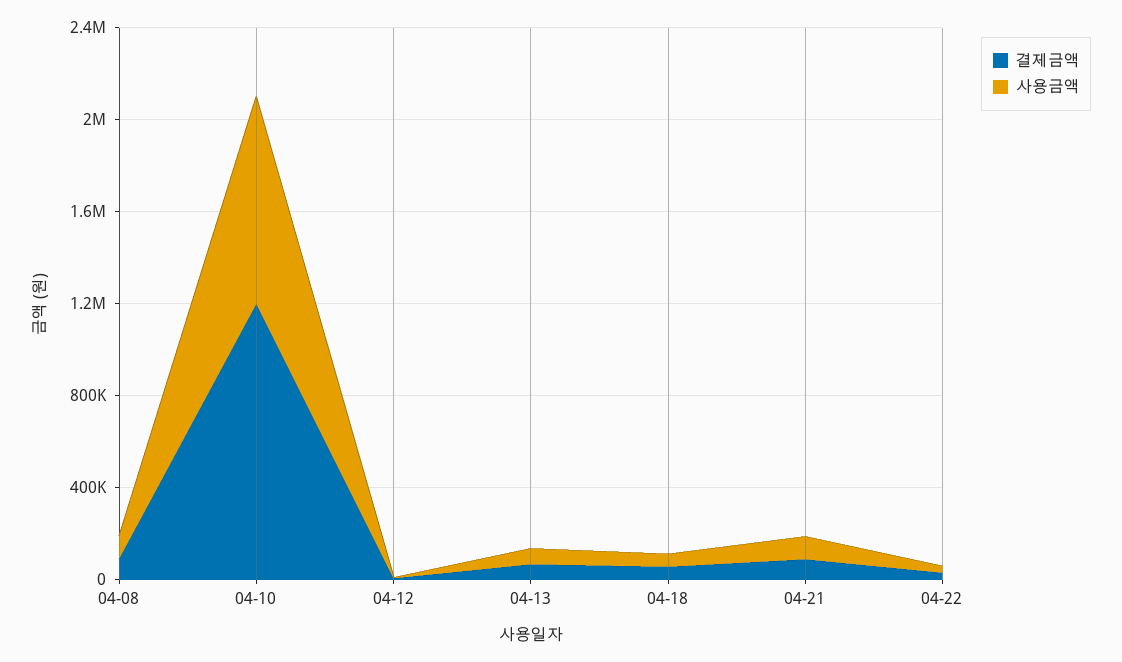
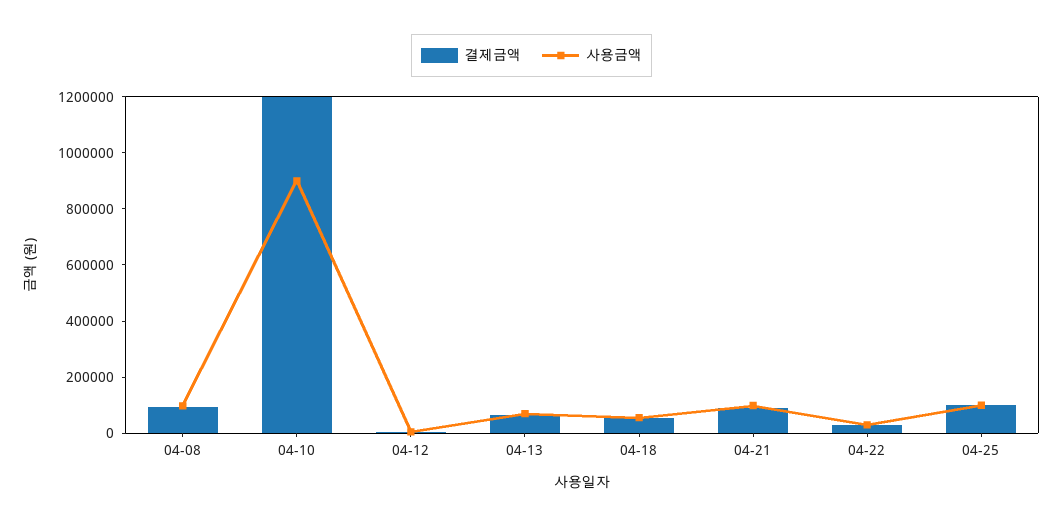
결제금액, 04-25: none -> 100000
사용금액, 04-25: none -> 100000

